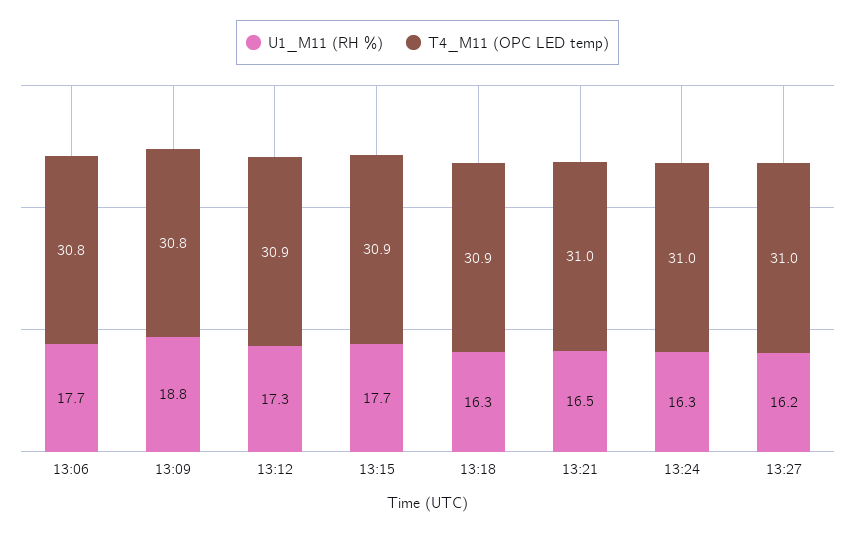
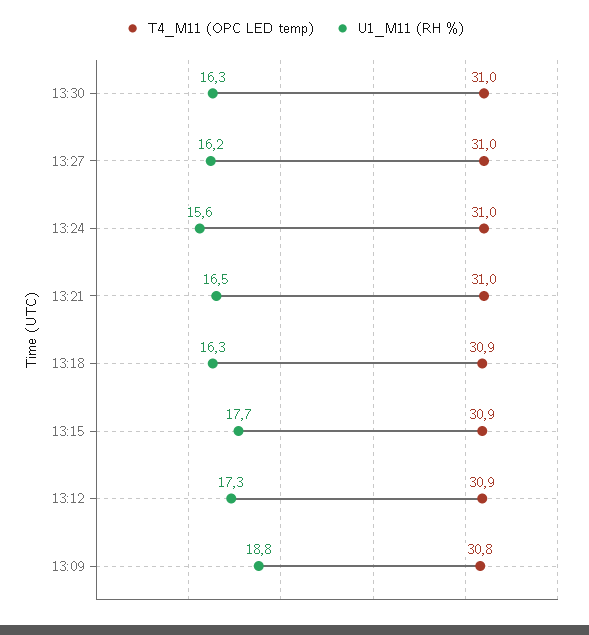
U1_M11 (RH %), 13:06: 17.7 -> none
T4_M11 (OPC LED temp), 13:06: 30.8 -> none
U1_M11 (RH %), 13:24: 16.3 -> 15.6
T4_M11 (OPC LED temp), 13:30: none -> 31
U1_M11 (RH %), 13:30: none -> 16.3

